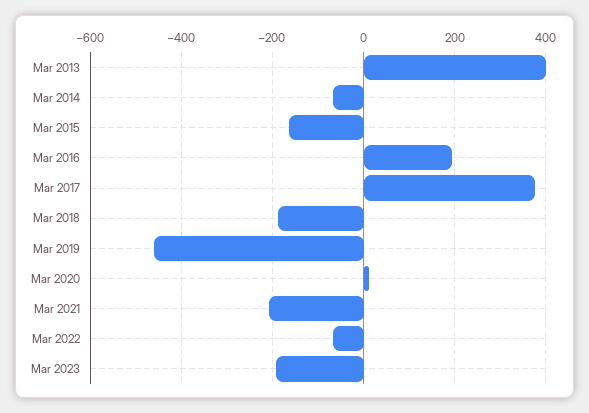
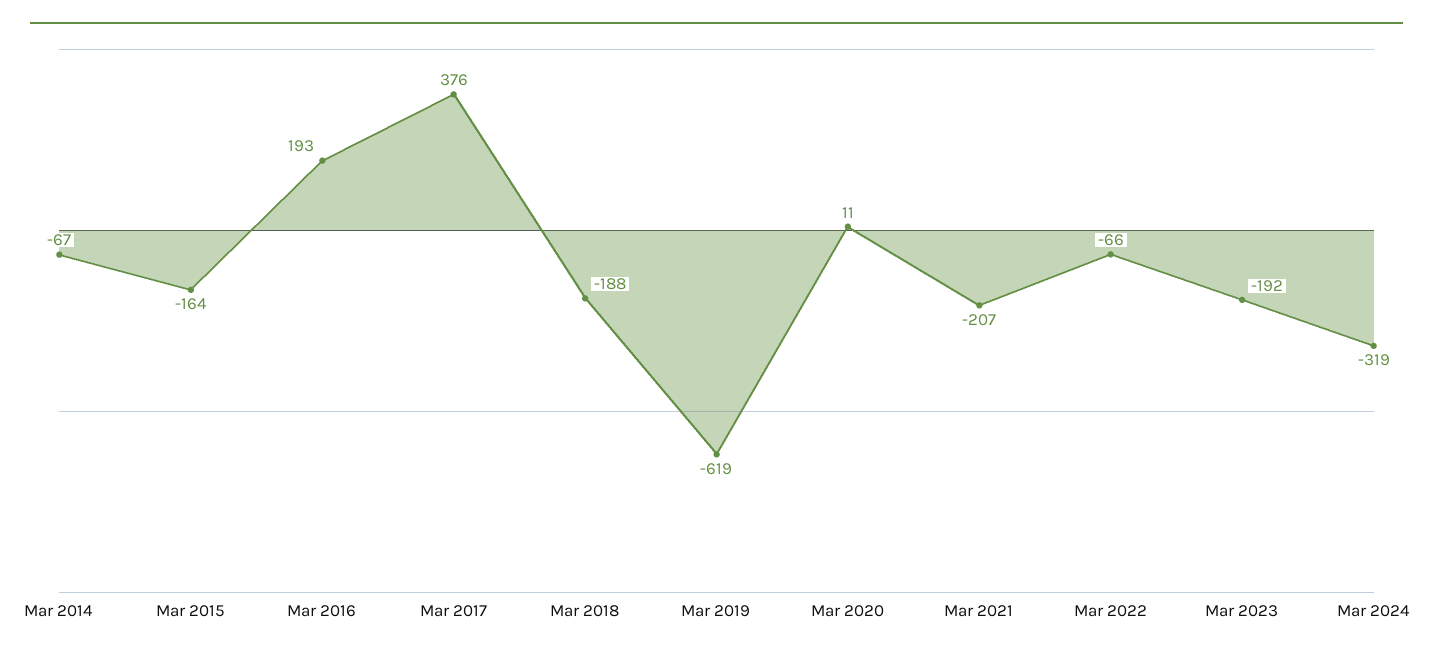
Mar 2013: 400 -> none
Mar 2019: -460 -> -619
Mar 2024: none -> -319

